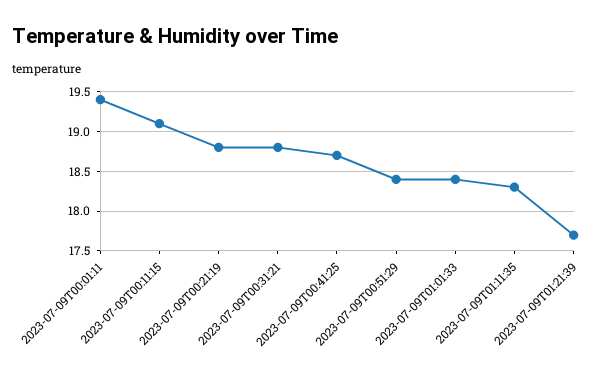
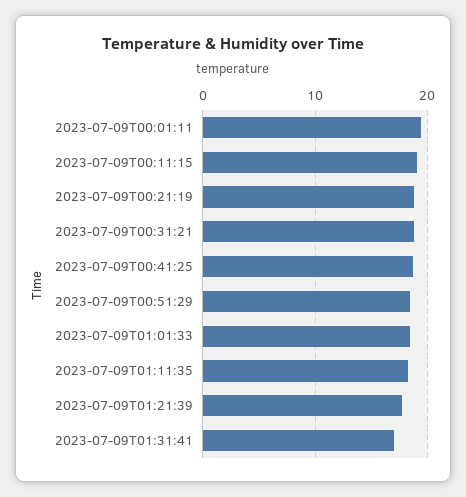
2023-07-09T01:31:41: none -> 17

